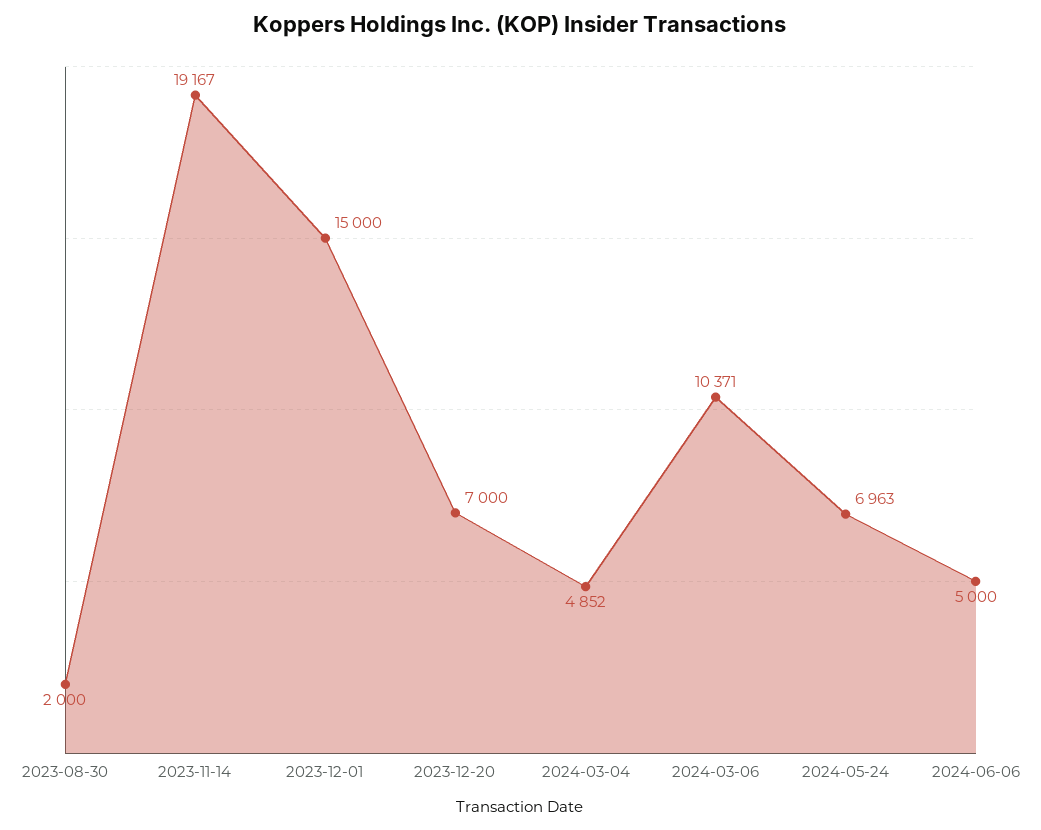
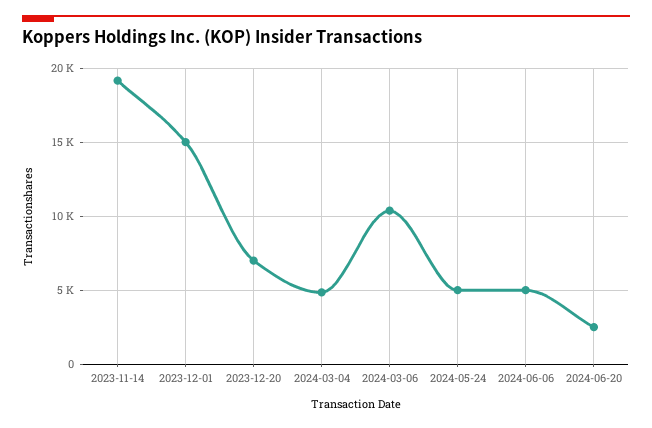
2023-08-30: 2000 -> none
2024-05-24: 6963 -> 5000
2024-06-20: none -> 2500

